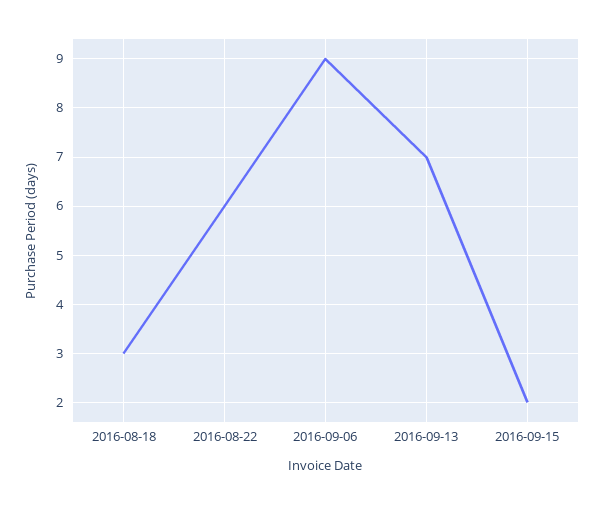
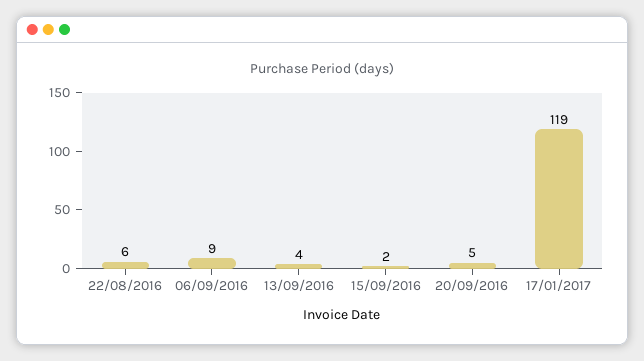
2016-08-18: 3 -> none
2016-09-13: 7 -> 4
20/09/2016: none -> 5
17/01/2017: none -> 119

